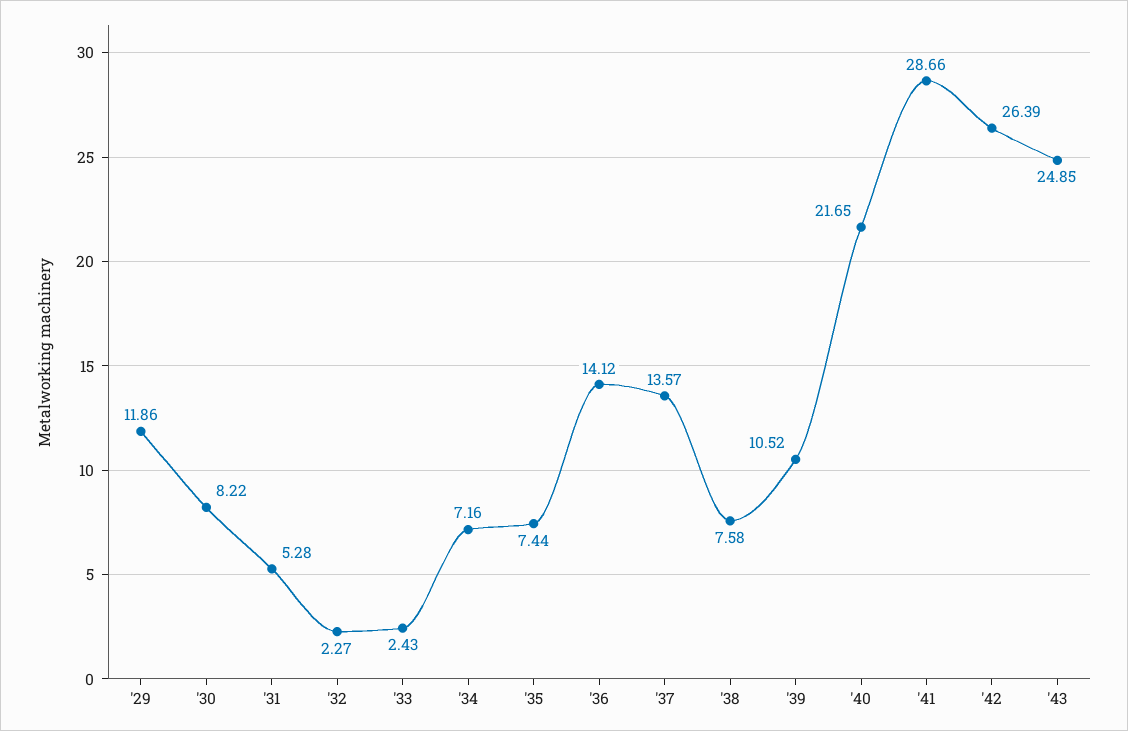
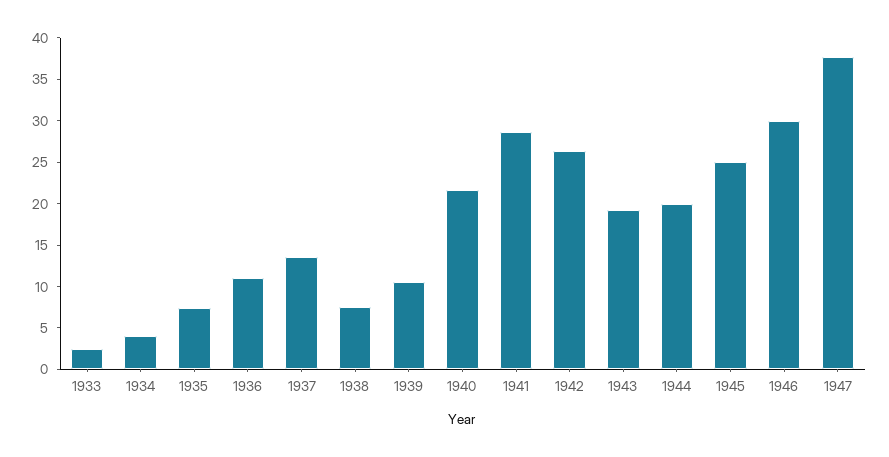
'29: 11.86 -> none
'30: 8.22 -> none
'31: 5.28 -> none
'32: 2.27 -> none
'34: 7.16 -> 4
'36: 14.12 -> 11
'43: 24.85 -> 19
1944: none -> 20
1945: none -> 25
1946: none -> 30
1947: none -> 38

